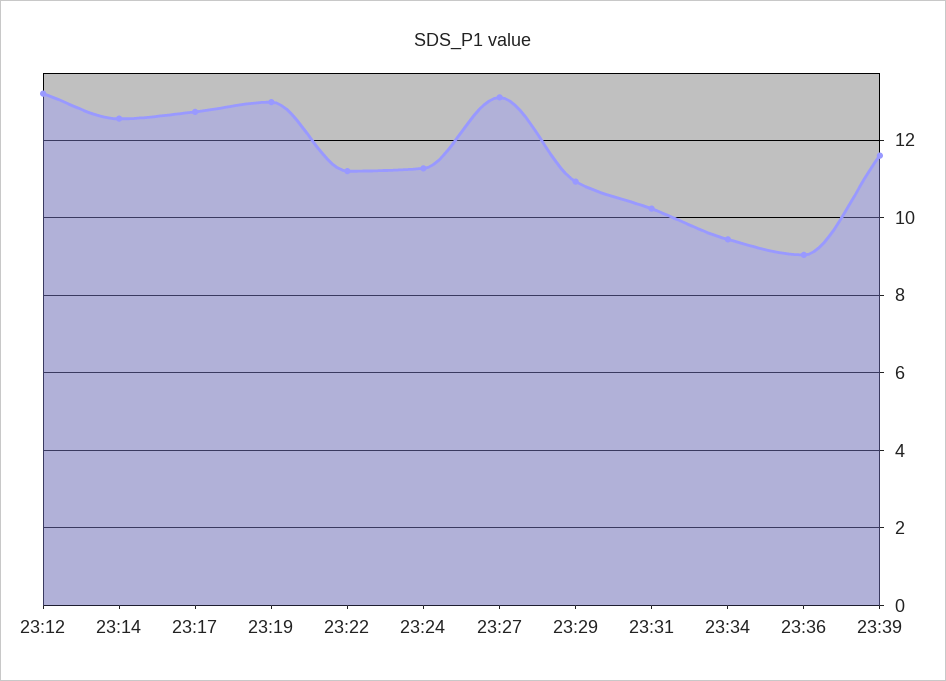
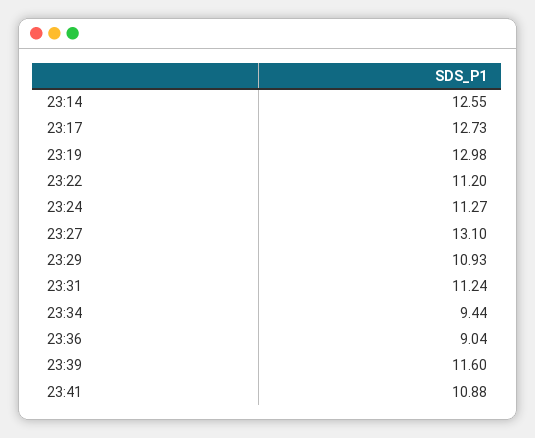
23:12: 13.2 -> none
23:31: 10.2 -> 11.24
23:41: none -> 10.88

